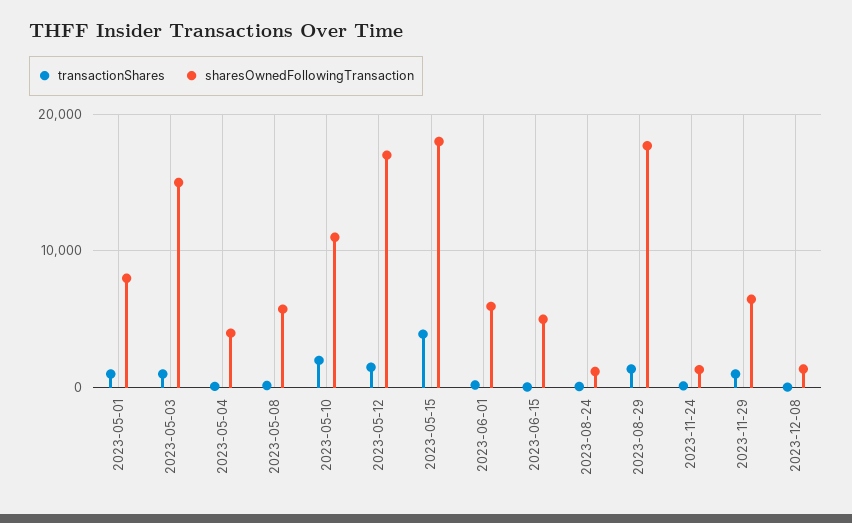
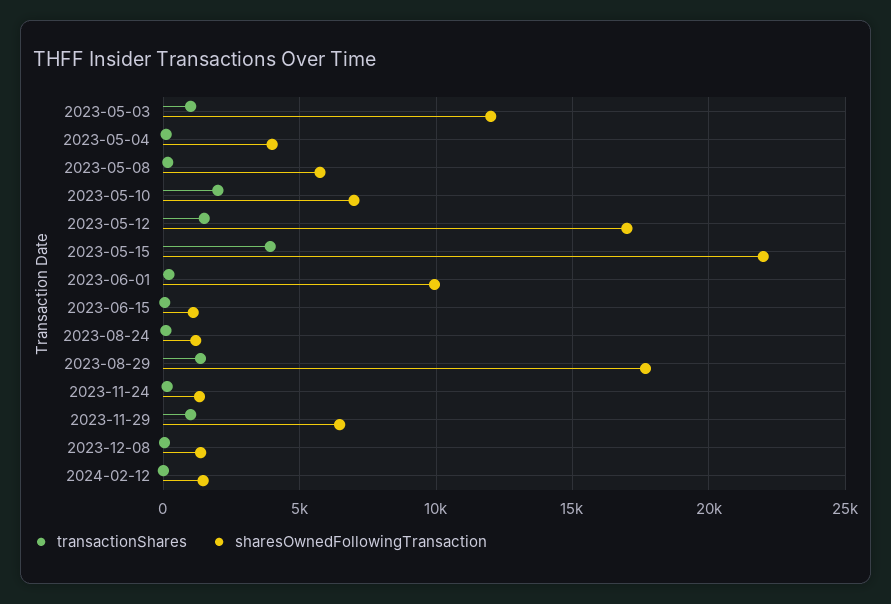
transactionShares, 2023-05-01: 1000 -> none
sharesOwnedFollowingTransaction, 2023-05-01: 8000 -> none
sharesOwnedFollowingTransaction, 2023-05-03: 15000 -> 12000
sharesOwnedFollowingTransaction, 2023-05-10: 11000 -> 7000
sharesOwnedFollowingTransaction, 2023-05-15: 18000 -> 22000
sharesOwnedFollowingTransaction, 2023-06-01: 6000 -> 10000
sharesOwnedFollowingTransaction, 2023-06-15: 5000 -> 1000
transactionShares, 2024-02-12: none -> 0
sharesOwnedFollowingTransaction, 2024-02-12: none -> 1500

